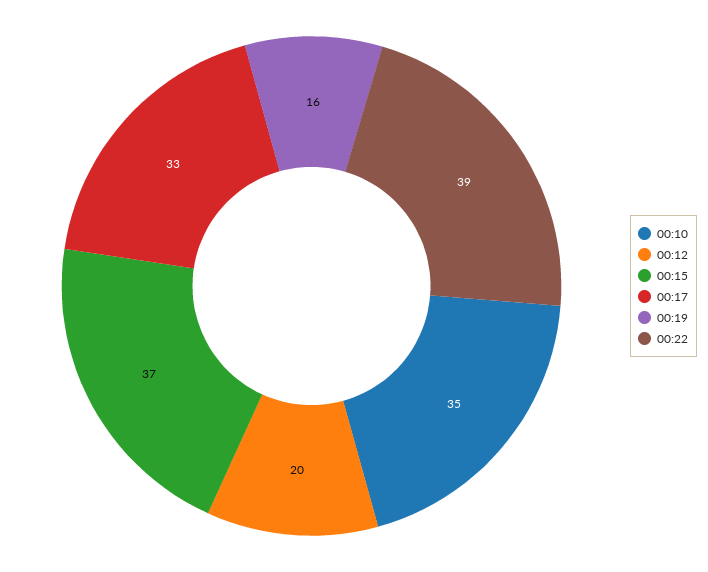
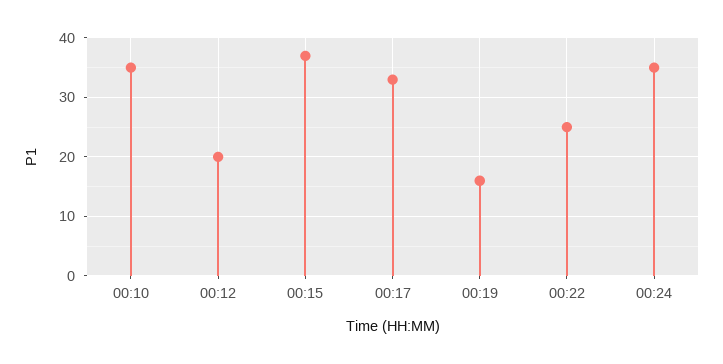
00:22: 39 -> 25
00:24: none -> 35

